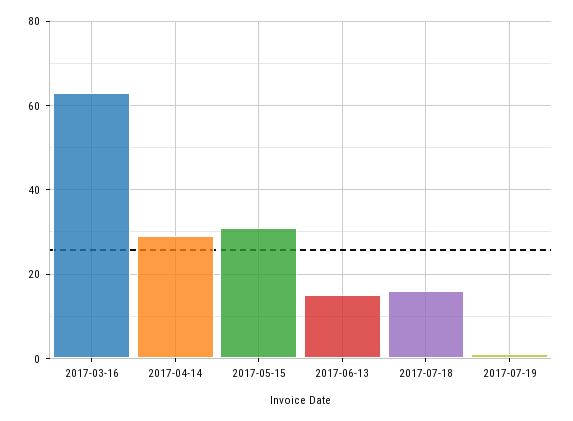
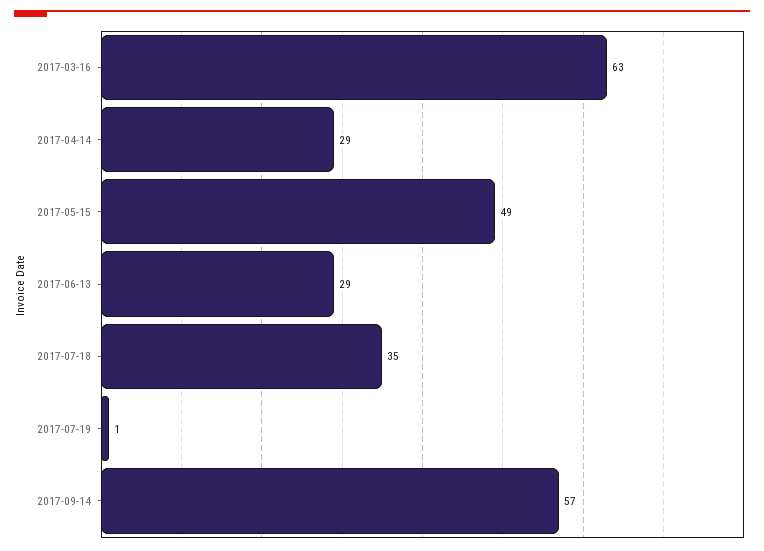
2017-05-15: 30 -> 49
2017-06-13: 15 -> 29
2017-07-18: 15 -> 35
2017-09-14: none -> 57

